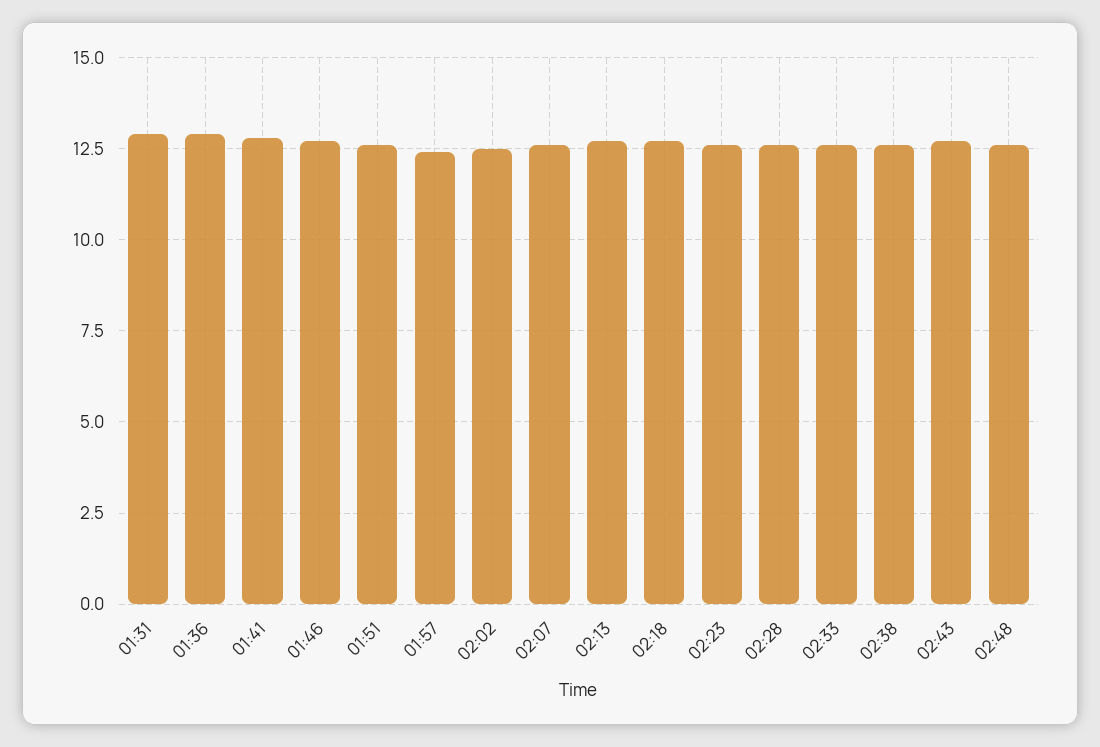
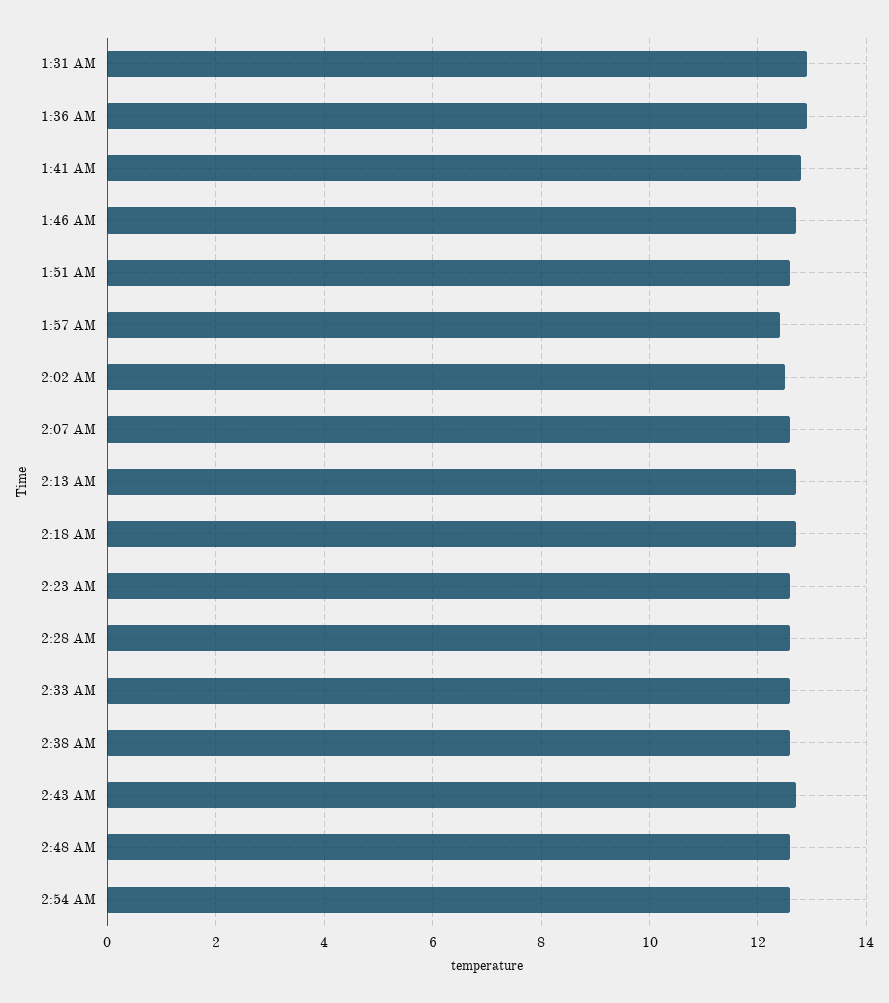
2:54 AM: none -> 12.5

